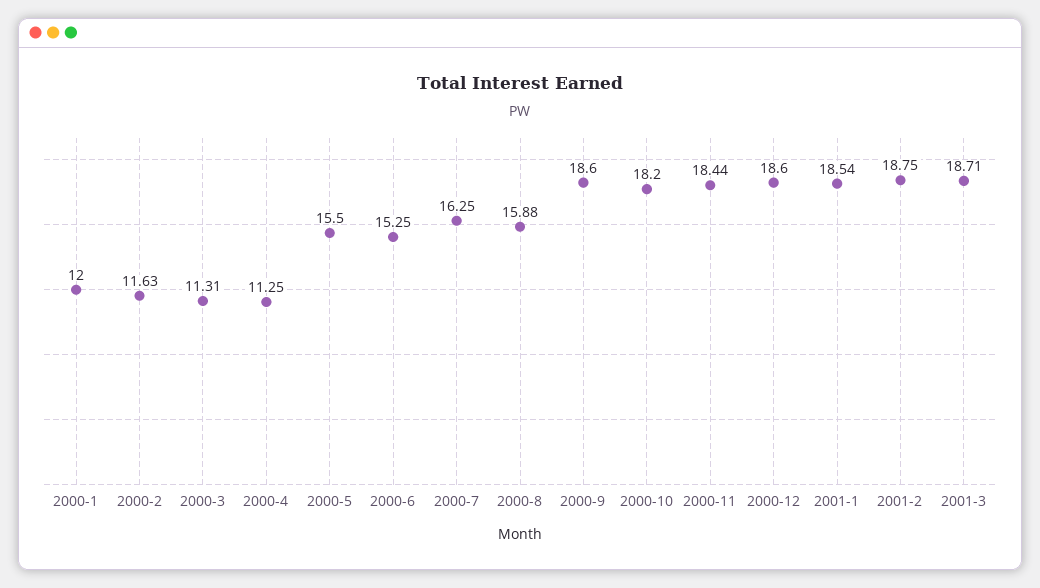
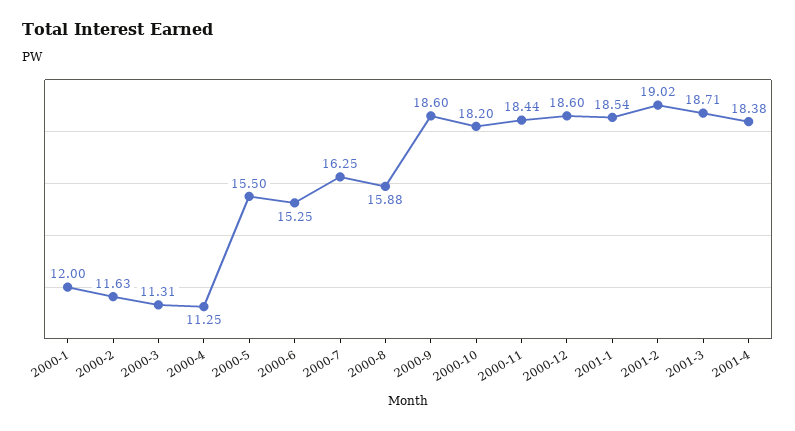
2001-2: 18.75 -> 19.02
2001-4: none -> 18.38

